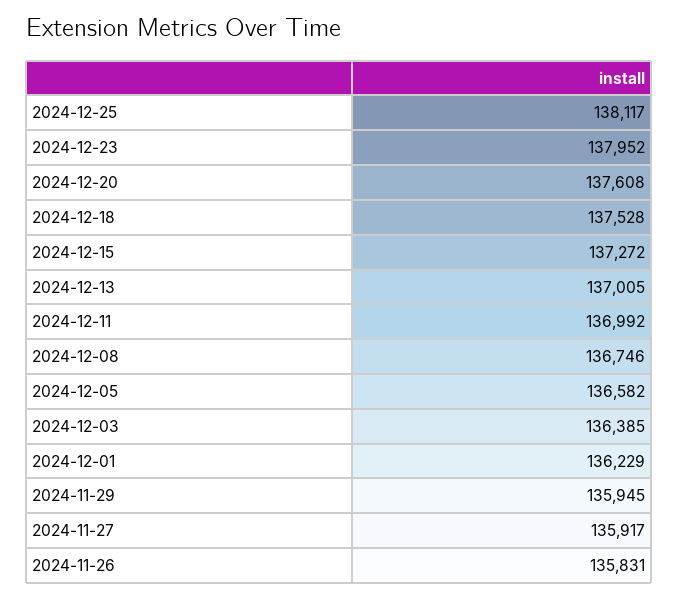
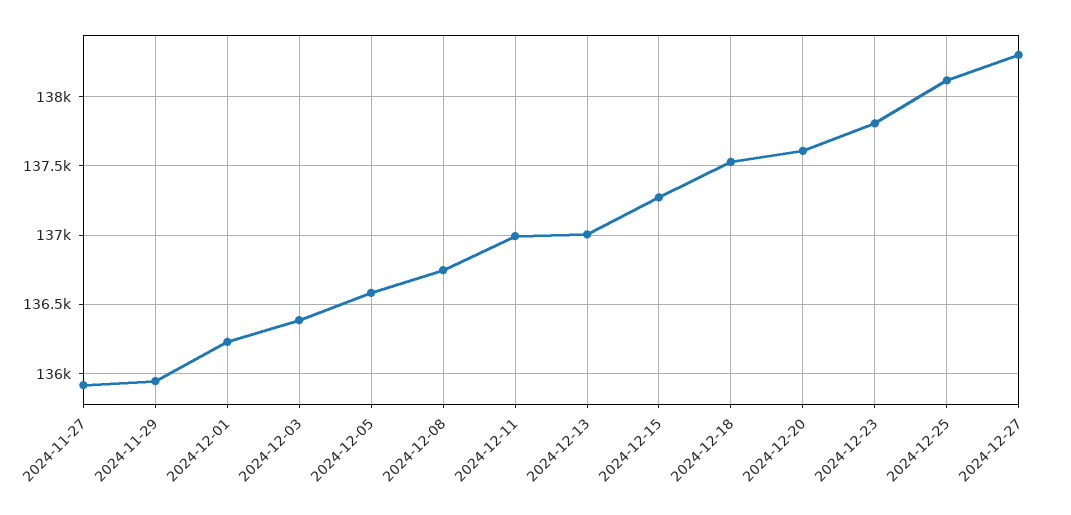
2024-12-23: 137952 -> 137800
2024-11-26: 135831 -> none
2024-12-27: none -> 138300

